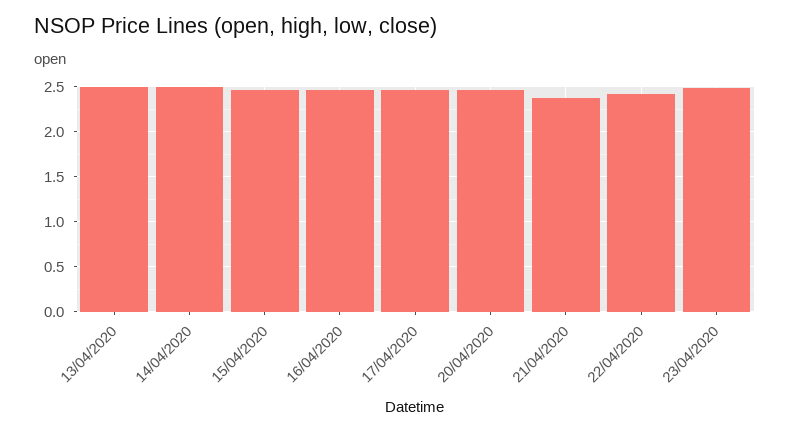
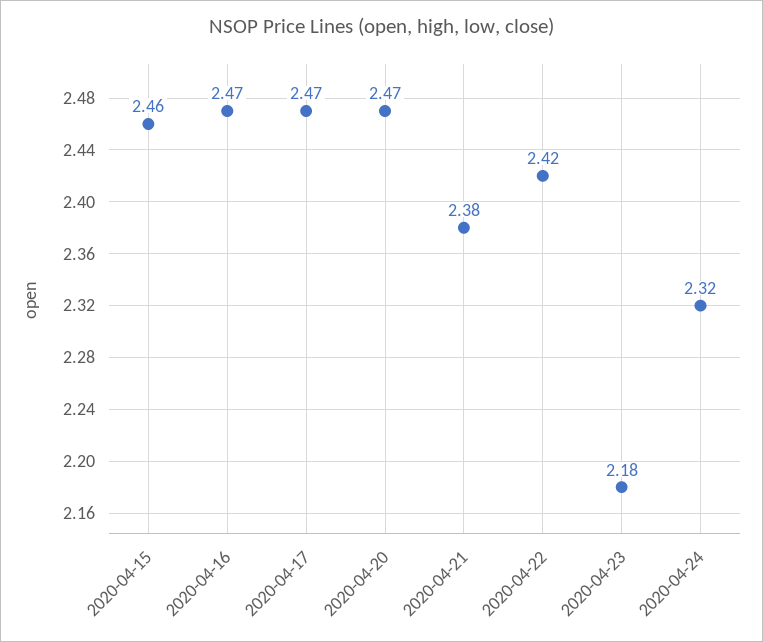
13/04/2020: 2.5 -> none
14/04/2020: 2.5 -> none
23/04/2020: 2.5 -> 2.18
2020-04-24: none -> 2.32

